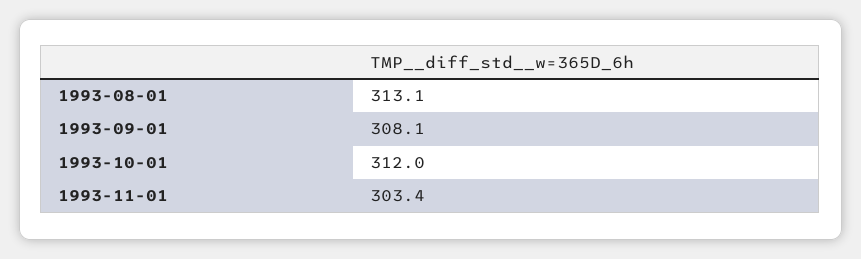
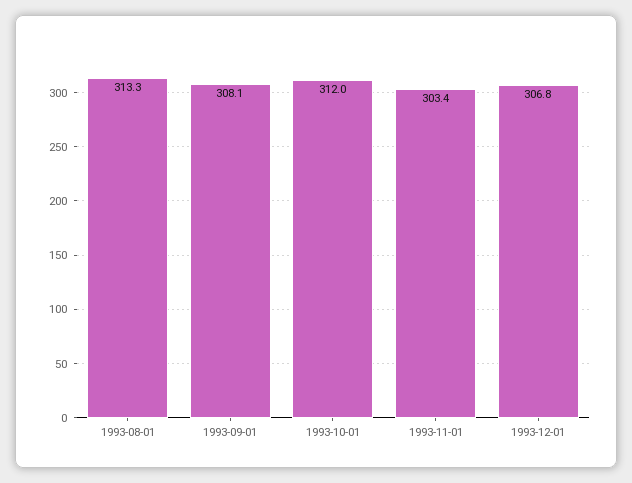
1993-08-01: 313.1 -> 313.3
1993-12-01: none -> 306.8

